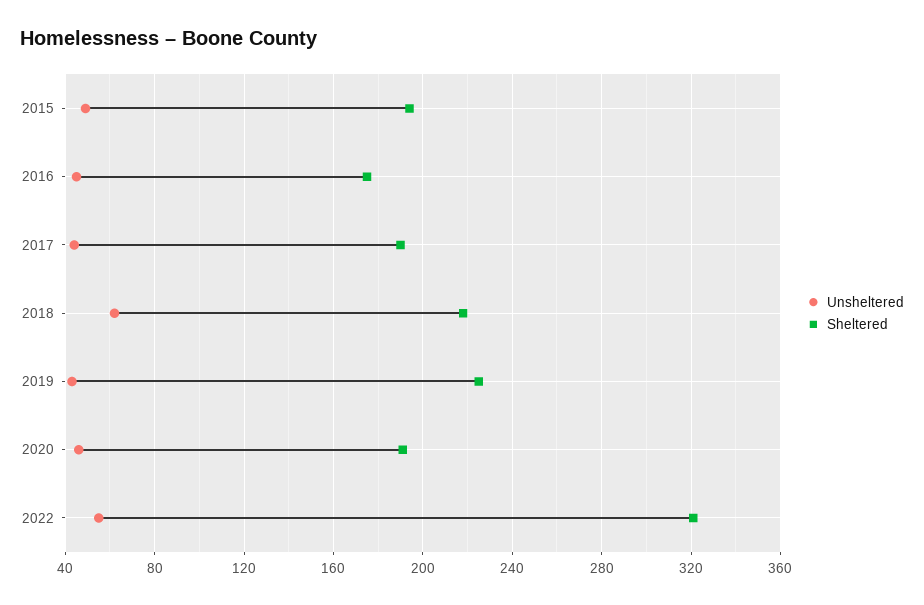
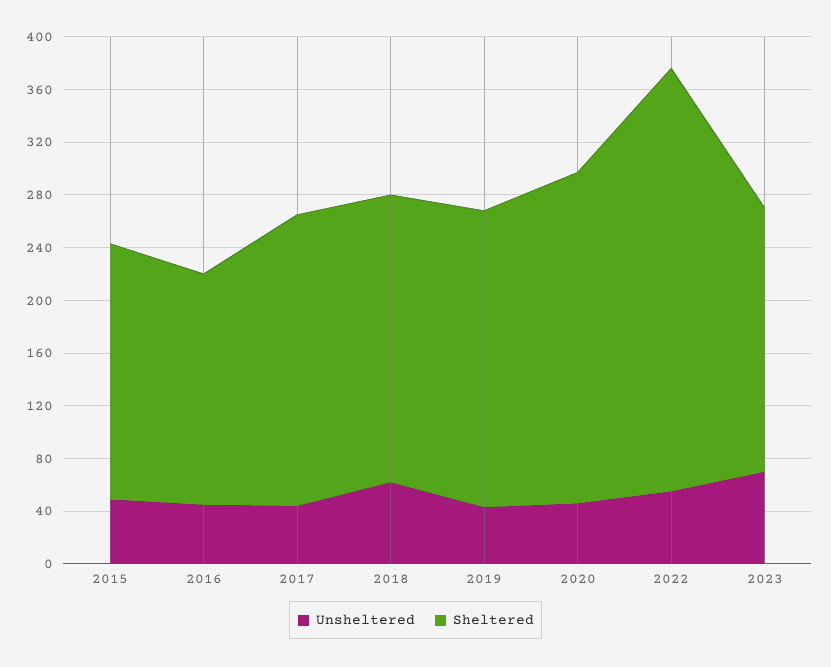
Sheltered, 2017: 190 -> 220
Sheltered, 2020: 190 -> 250
Unsheltered, 2023: none -> 70
Sheltered, 2023: none -> 200

